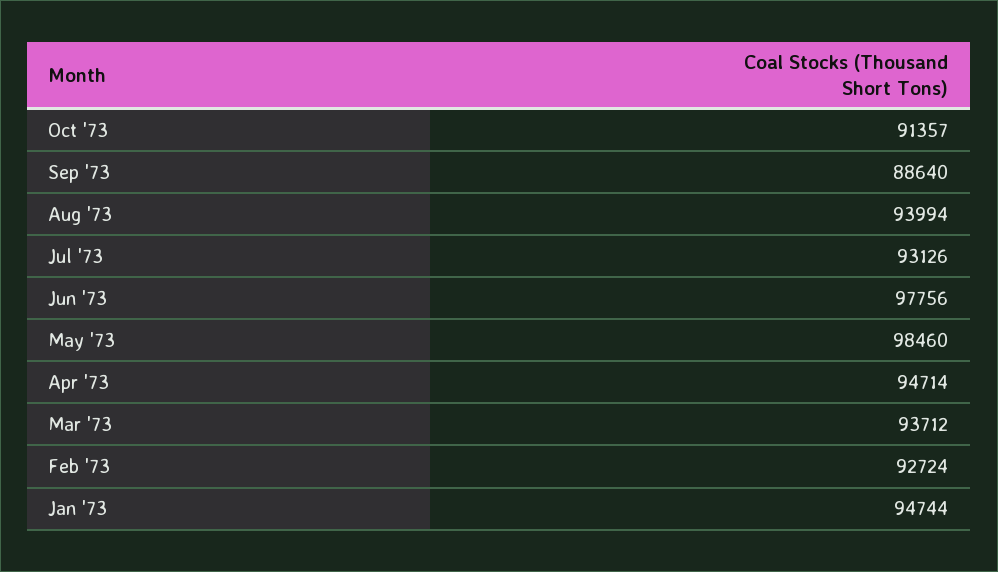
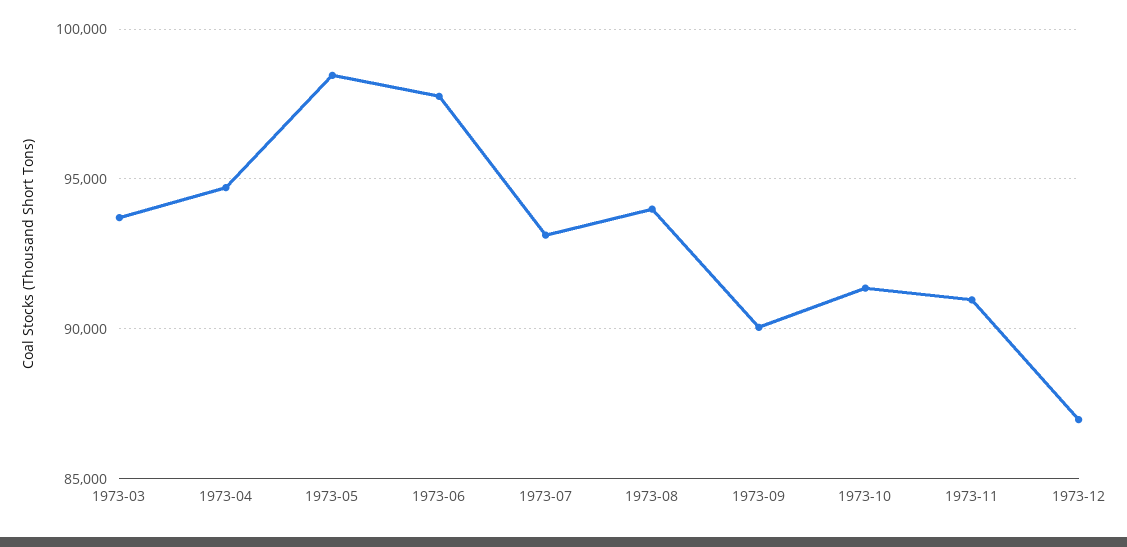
Sep '73: 88640 -> 90000
Feb '73: 92724 -> none
Jan '73: 94744 -> none
1973-11: none -> 91000
1973-12: none -> 87000

